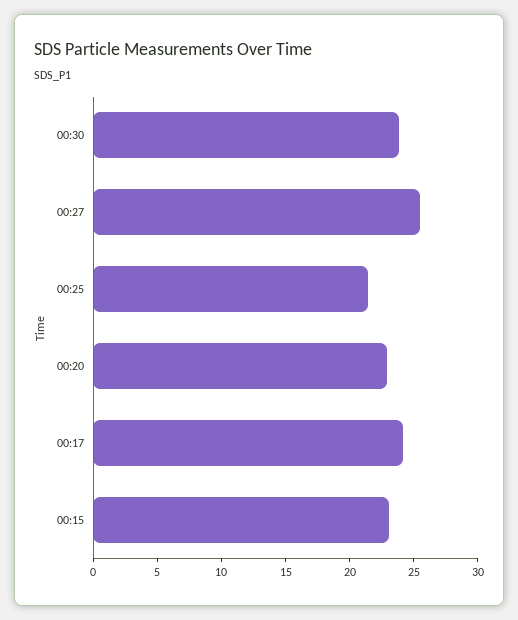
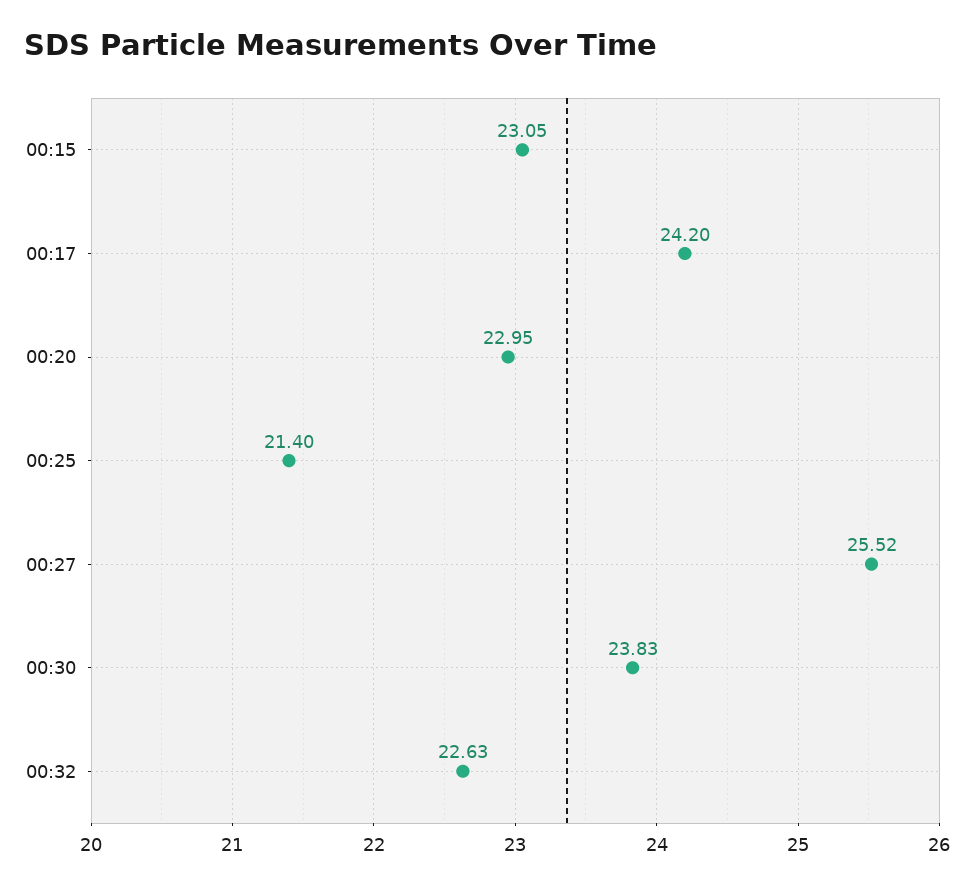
00:32: none -> 22.63

